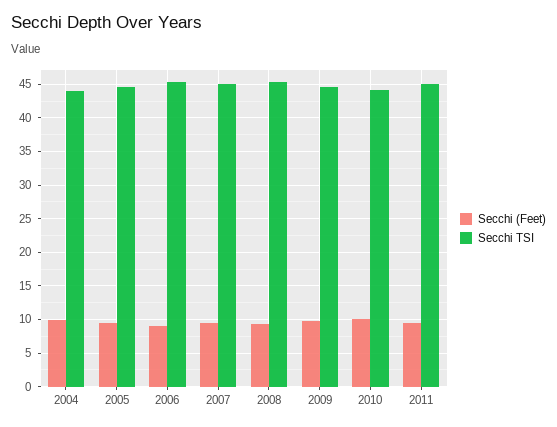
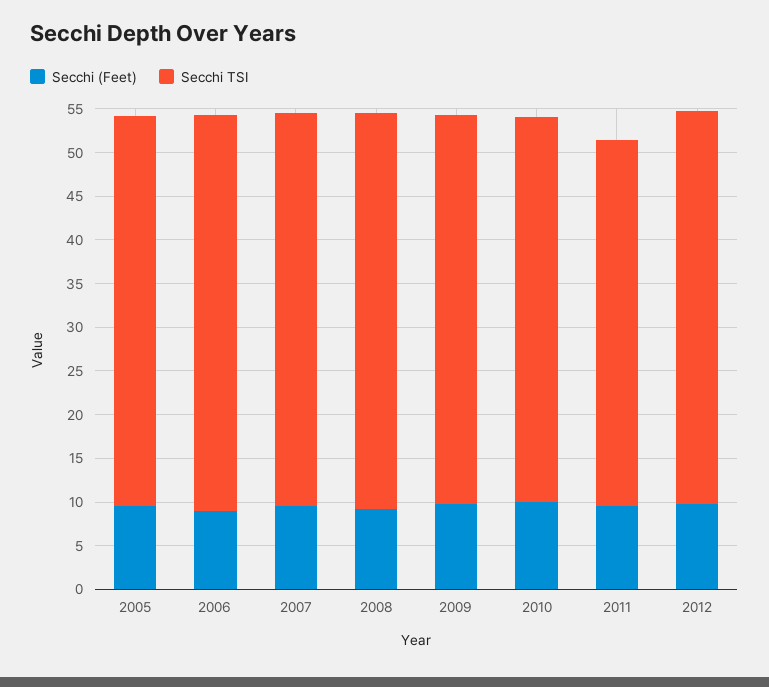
Secchi (Feet), 2004: 10 -> none
Secchi TSI, 2004: 44 -> none
Secchi TSI, 2011: 45 -> 42
Secchi (Feet), 2012: none -> 10
Secchi TSI, 2012: none -> 45

